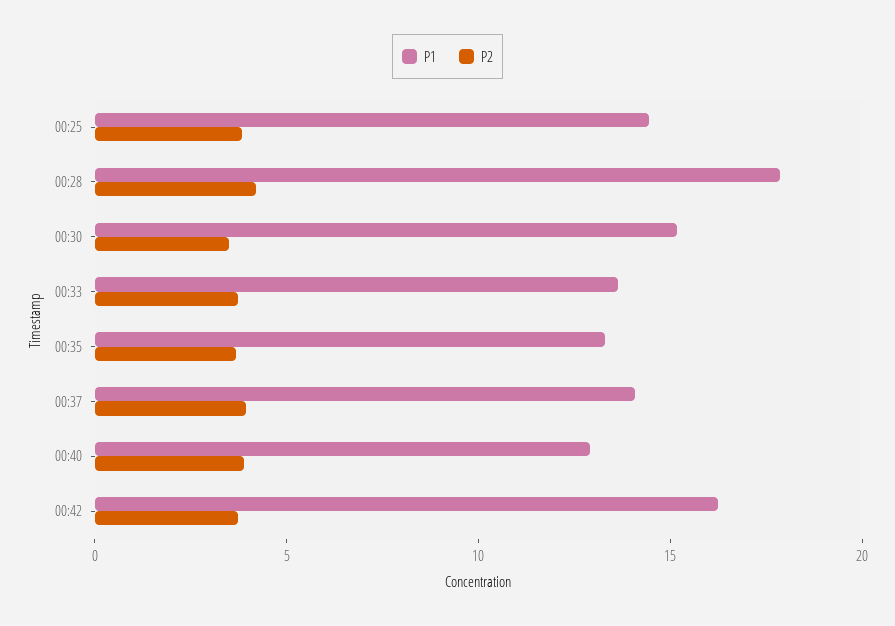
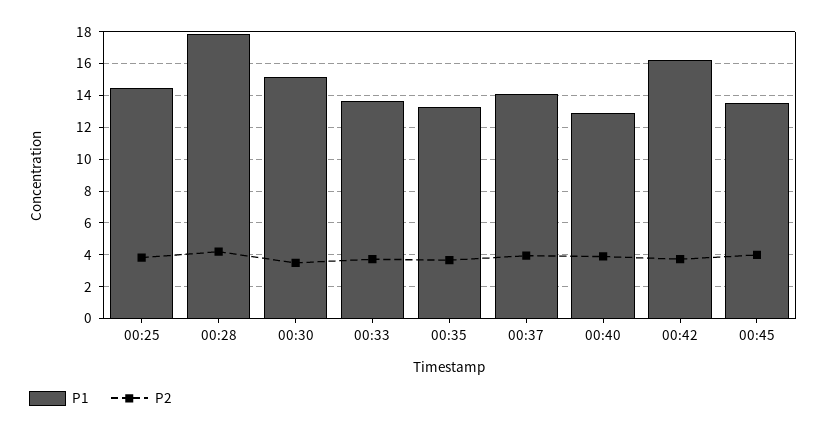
P1, 00:45: none -> 13.5
P2, 00:45: none -> 4

